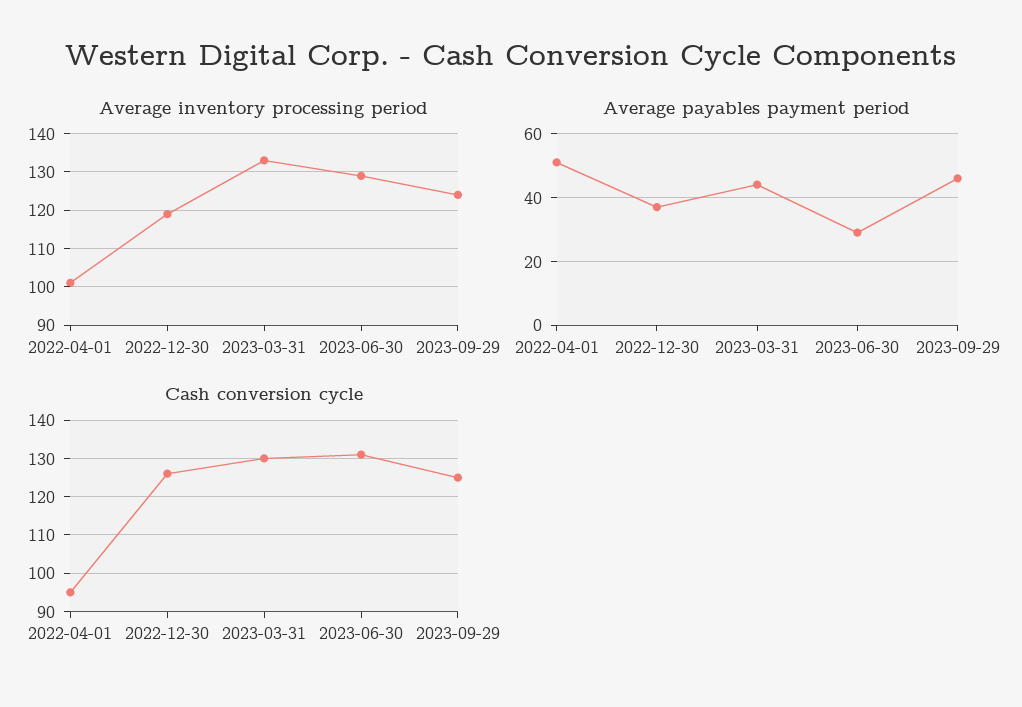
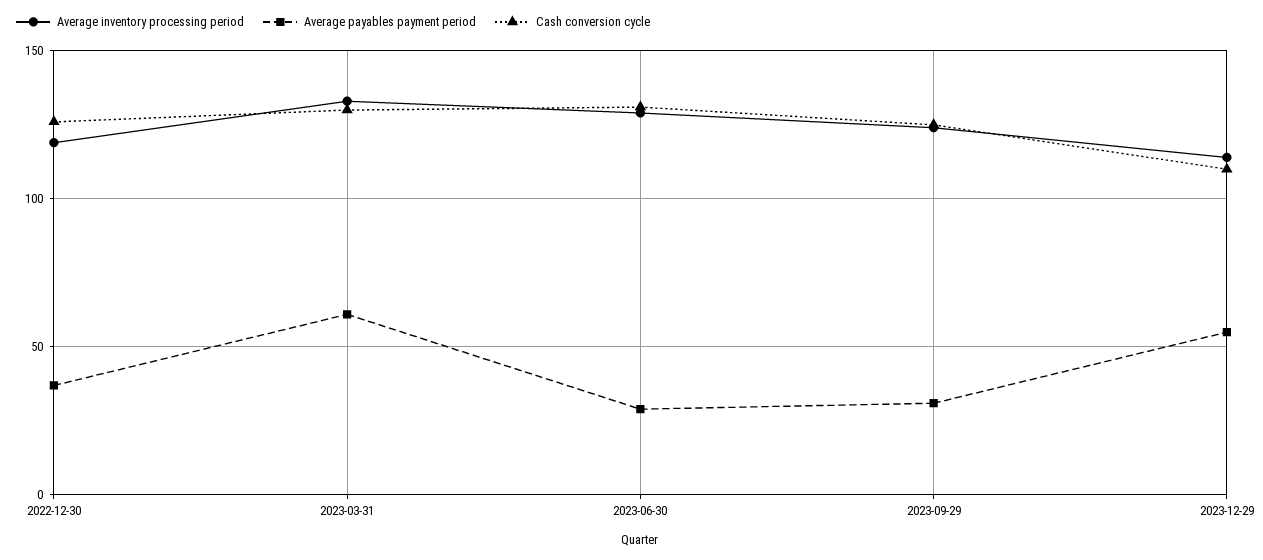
Average inventory processing period, 2022-04-01: 100 -> none
Average payables payment period, 2022-04-01: 50 -> none
Average payables payment period, 2023-03-31: 45 -> 60
Average payables payment period, 2023-09-29: 45 -> 30
Cash conversion cycle, 2022-04-01: 95 -> none
Average inventory processing period, 2023-12-29: none -> 115
Average payables payment period, 2023-12-29: none -> 55
Cash conversion cycle, 2023-12-29: none -> 110

